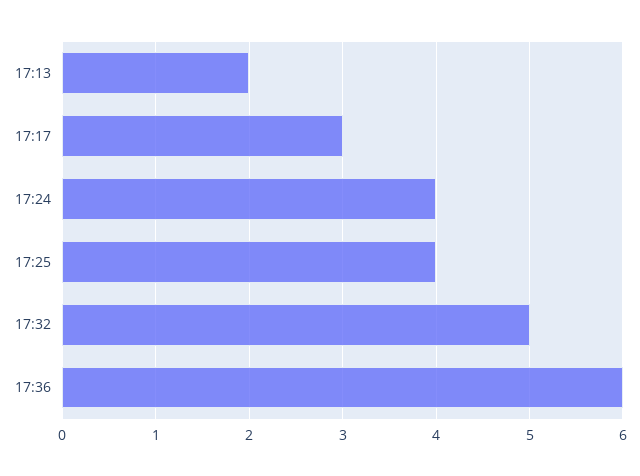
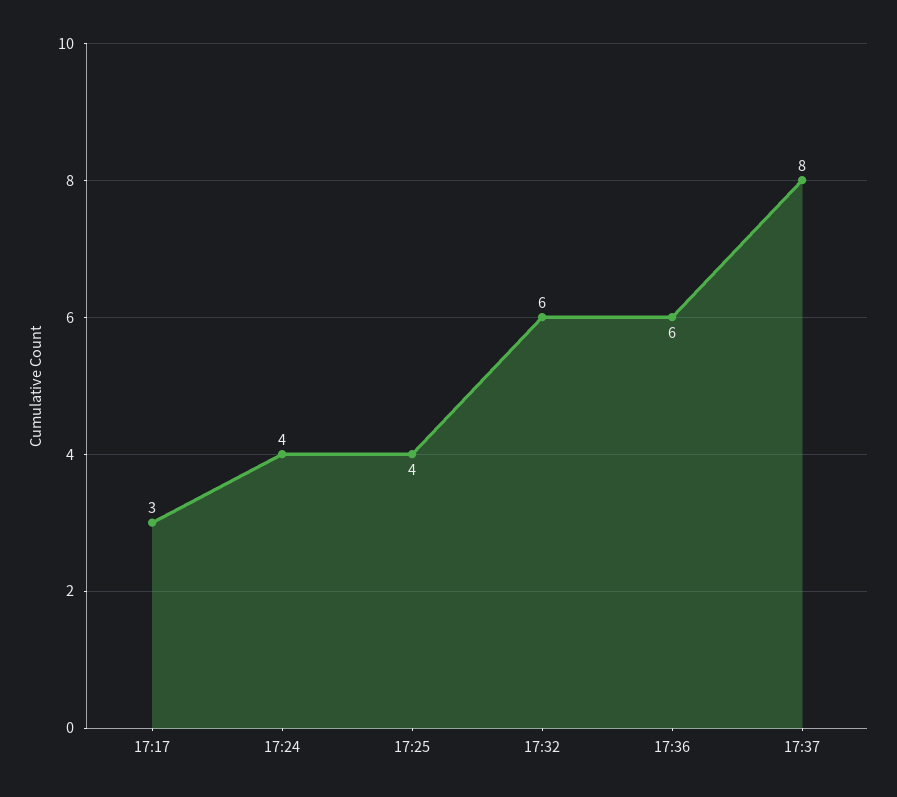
17:13: 2 -> none
17:32: 5 -> 6
17:37: none -> 8

